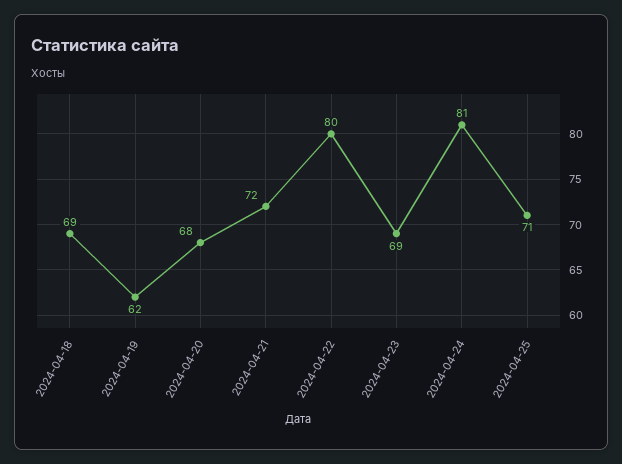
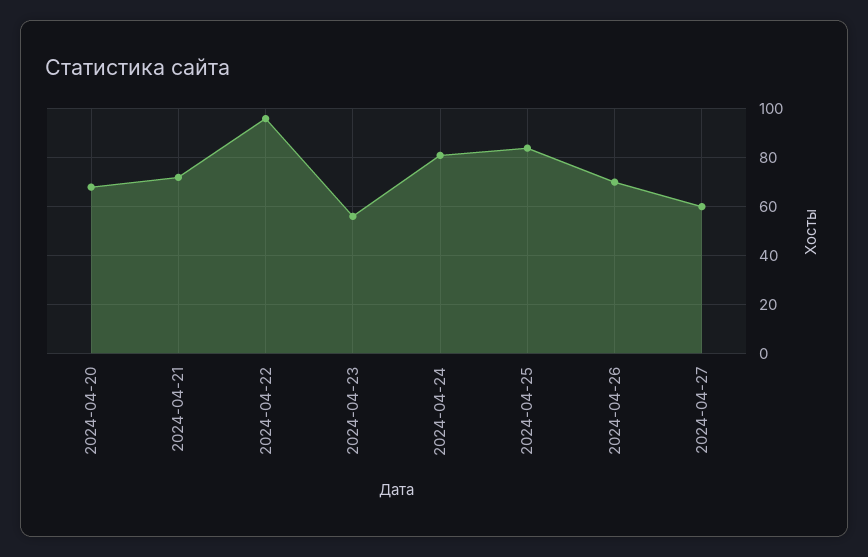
2024-04-18: 69 -> none
2024-04-19: 62 -> none
2024-04-22: 80 -> 95
2024-04-23: 69 -> 55
2024-04-25: 71 -> 85
2024-04-26: none -> 70
2024-04-27: none -> 60

